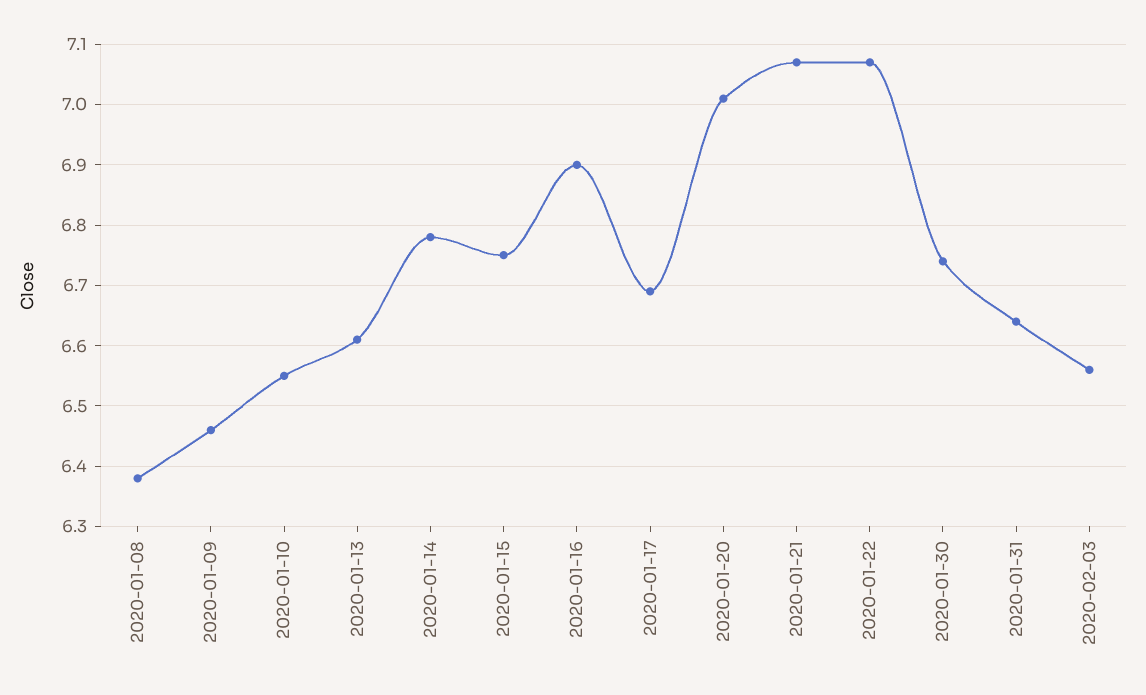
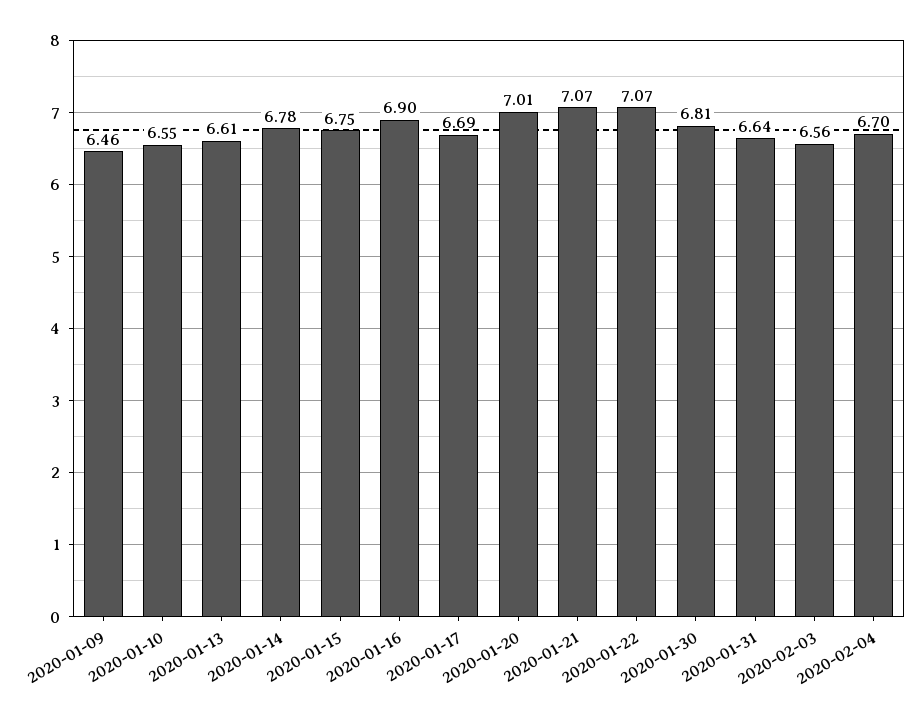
2020-01-08: 6.38 -> none
2020-01-30: 6.74 -> 6.81
2020-02-04: none -> 6.7

